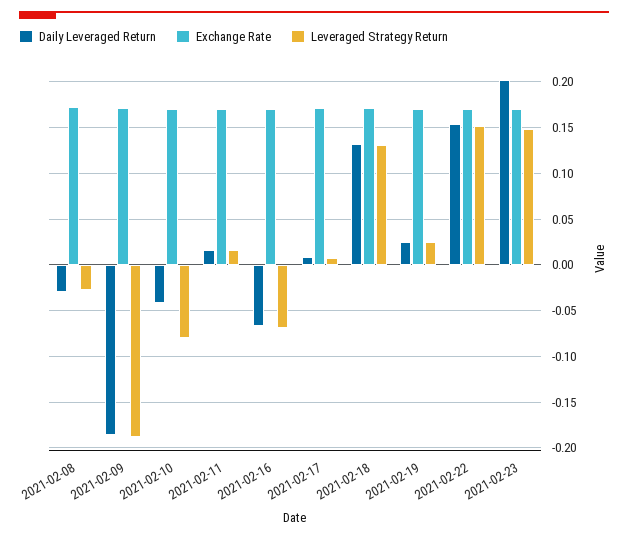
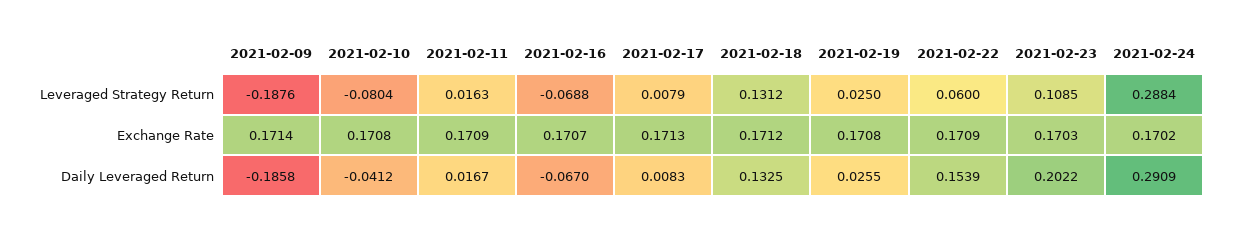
Daily Leveraged Return, 2021-02-08: -0.03 -> none
Exchange Rate, 2021-02-08: 0.17 -> none
Leveraged Strategy Return, 2021-02-08: -0.03 -> none
Leveraged Strategy Return, 2021-02-22: 0.15 -> 0.06
Leveraged Strategy Return, 2021-02-23: 0.15 -> 0.1085
Leveraged Strategy Return, 2021-02-24: none -> 0.2884
Exchange Rate, 2021-02-24: none -> 0.1702
Daily Leveraged Return, 2021-02-24: none -> 0.2909

